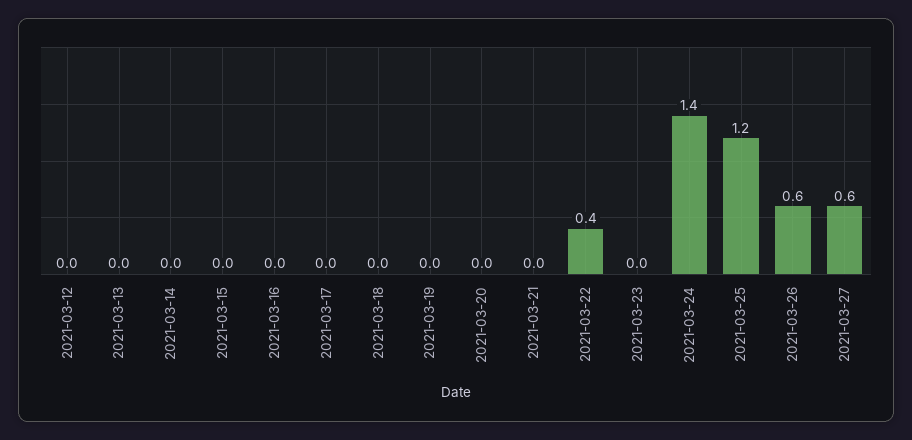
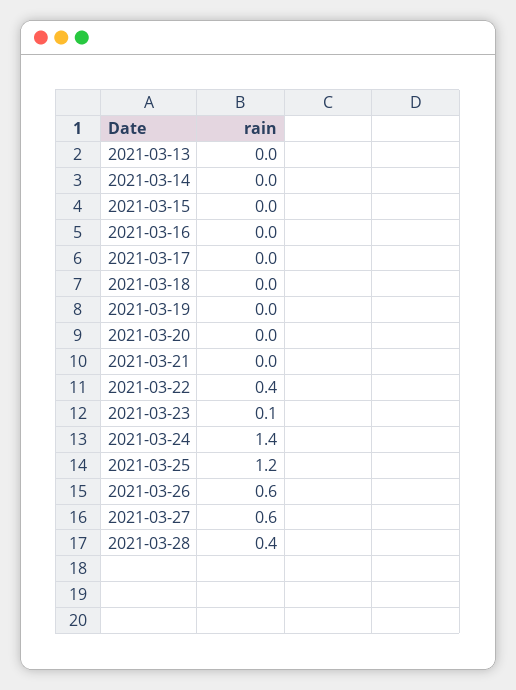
2021-03-12: 0 -> none
2021-03-23: 0 -> 0.1
2021-03-28: none -> 0.4

